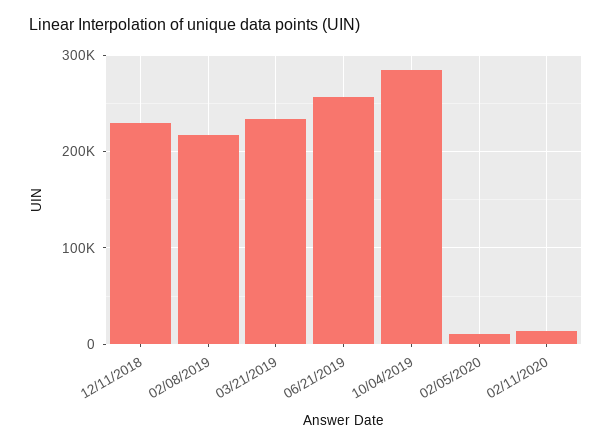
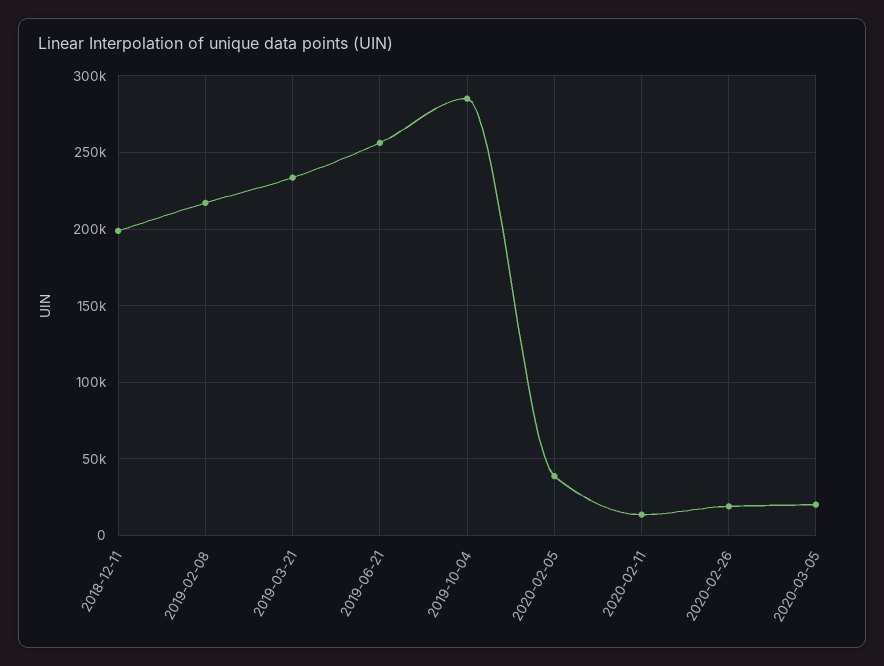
12/11/2018: 230000 -> 200000
02/05/2020: 10000 -> 40000
2020-02-26: none -> 20000
2020-03-05: none -> 20000

